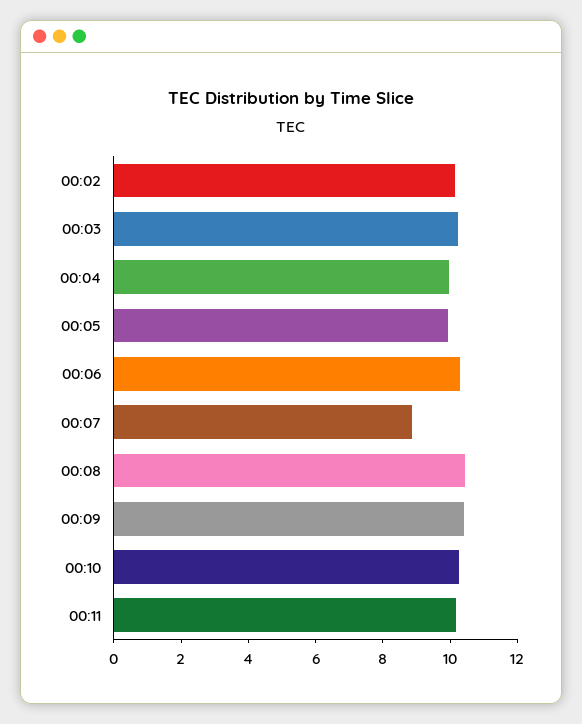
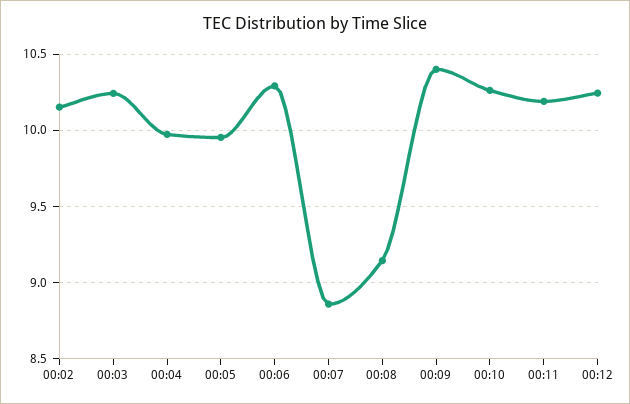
00:08: 10.5 -> 9.15
00:12: none -> 10.25

